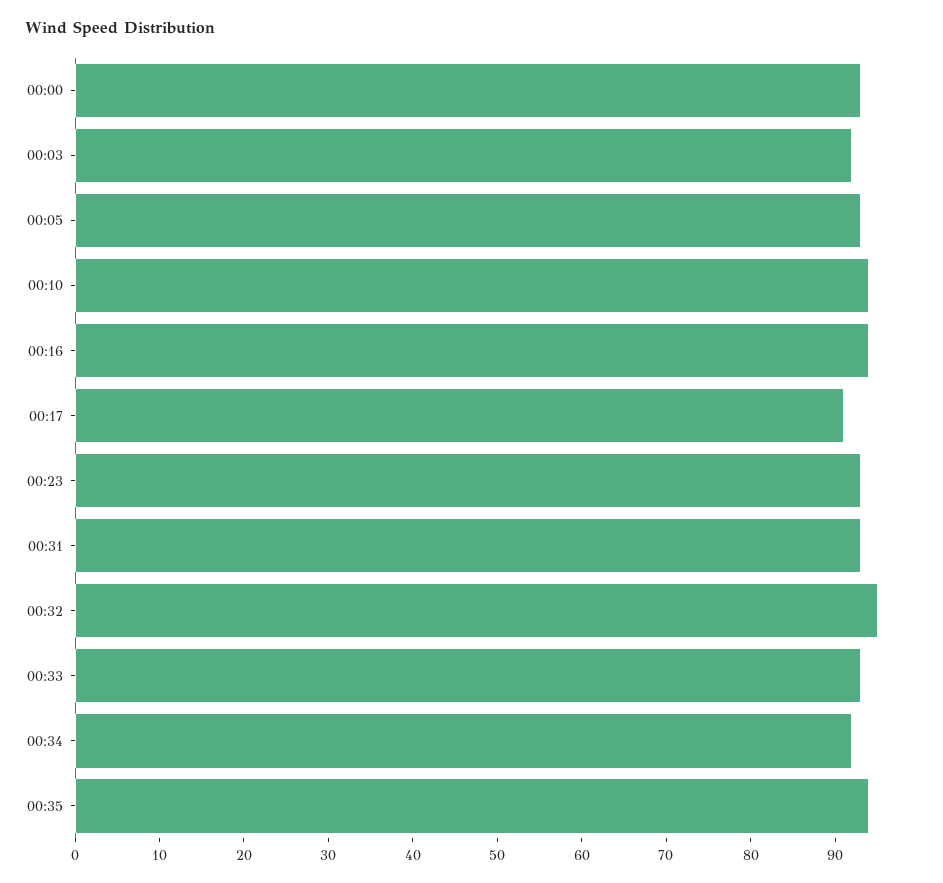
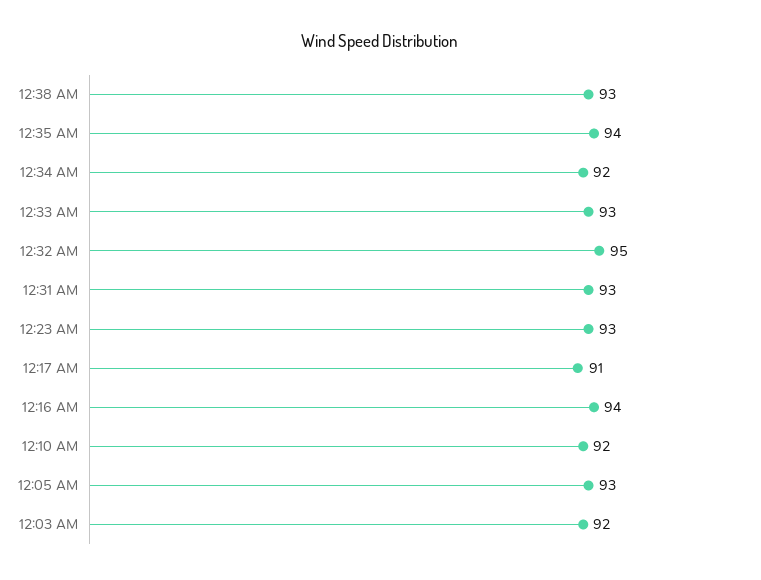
00:00: 93 -> none
00:10: 94 -> 92
12:38 AM: none -> 93

